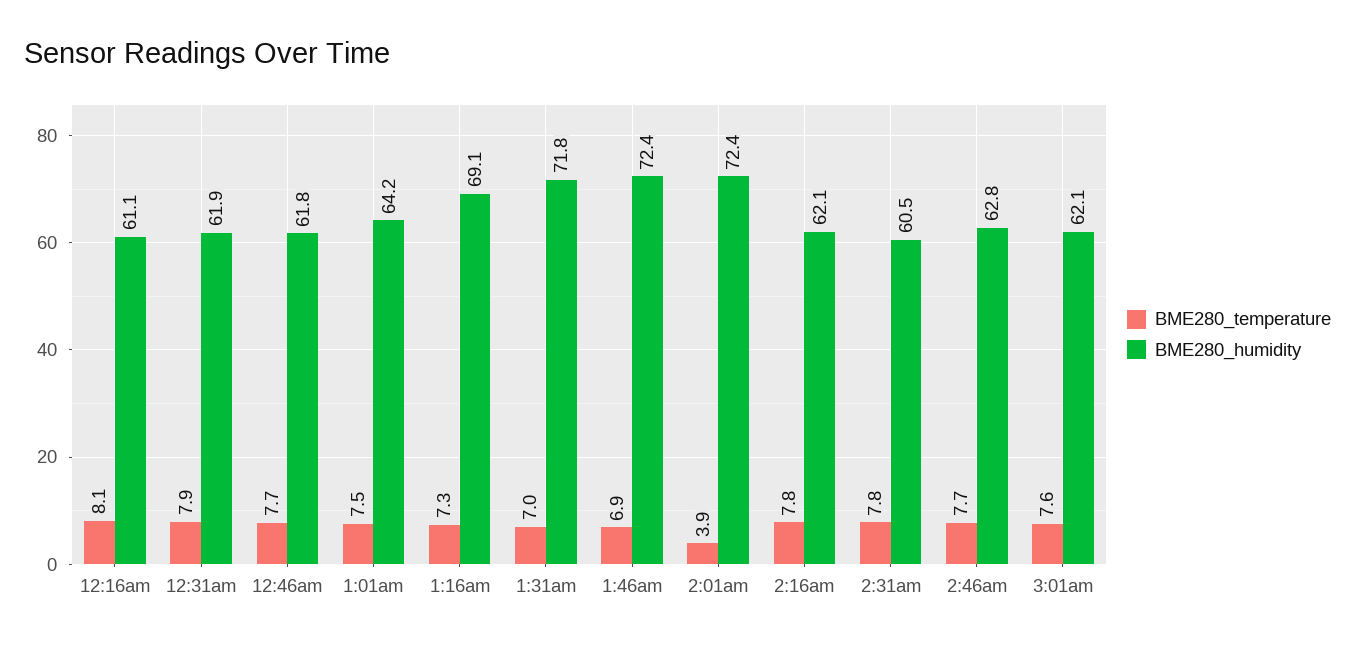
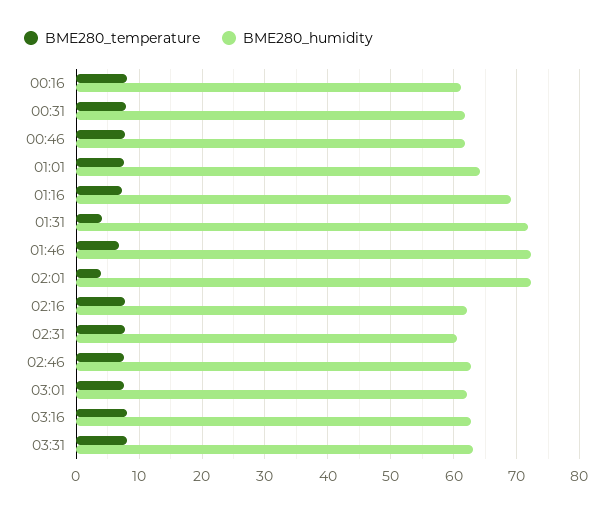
BME280_temperature, 1:31am: 7 -> 4
BME280_temperature, 03:16: none -> 8
BME280_humidity, 03:16: none -> 63
BME280_temperature, 03:31: none -> 8
BME280_humidity, 03:31: none -> 63

